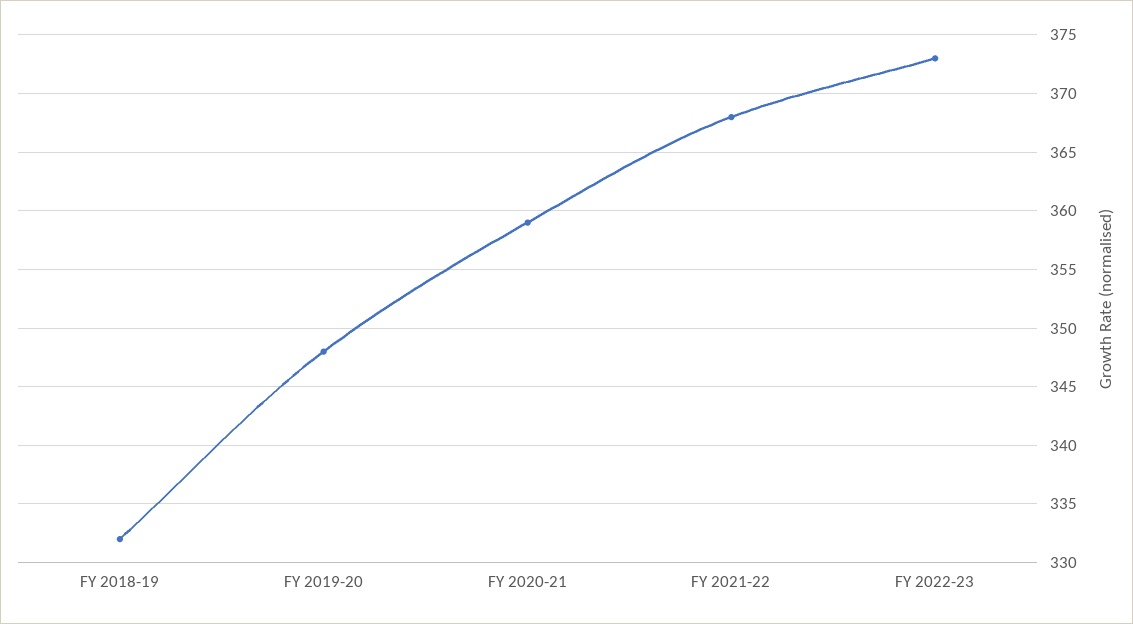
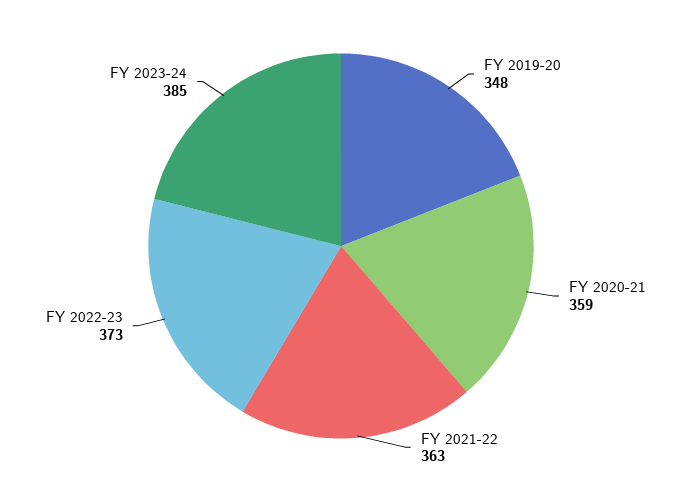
FY 2018-19: 332 -> none
FY 2021-22: 368 -> 363
FY 2023-24: none -> 385

